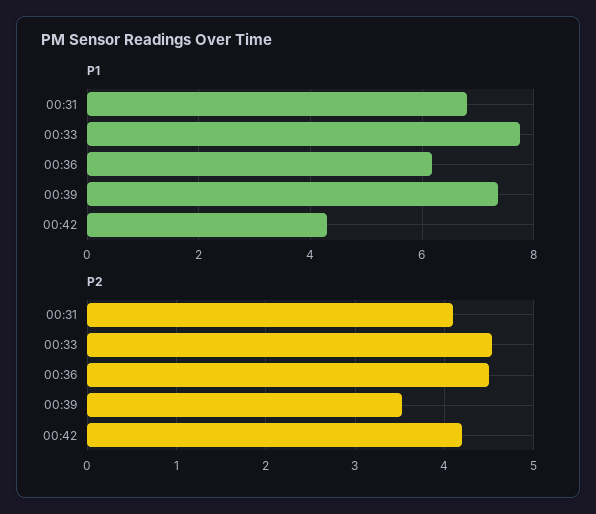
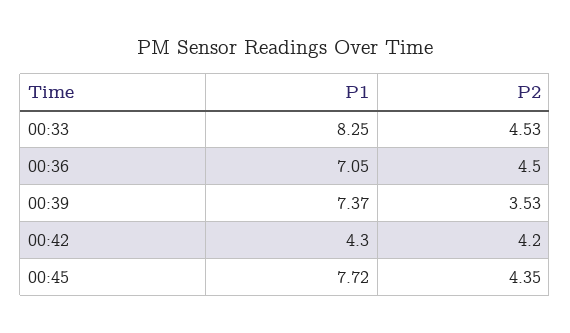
P1, 00:31: 6.8 -> none
P1, 00:33: 7.8 -> 8.25
P1, 00:36: 6.2 -> 7.05
P2, 00:31: 4.1 -> none
P1, 00:45: none -> 7.72
P2, 00:45: none -> 4.35

